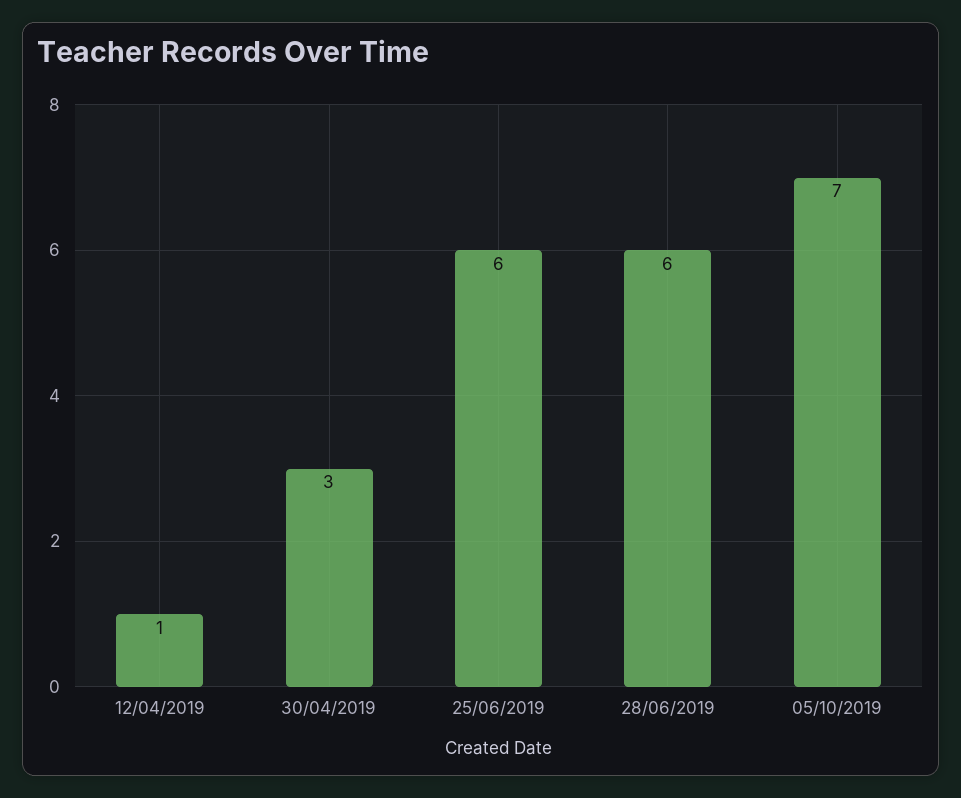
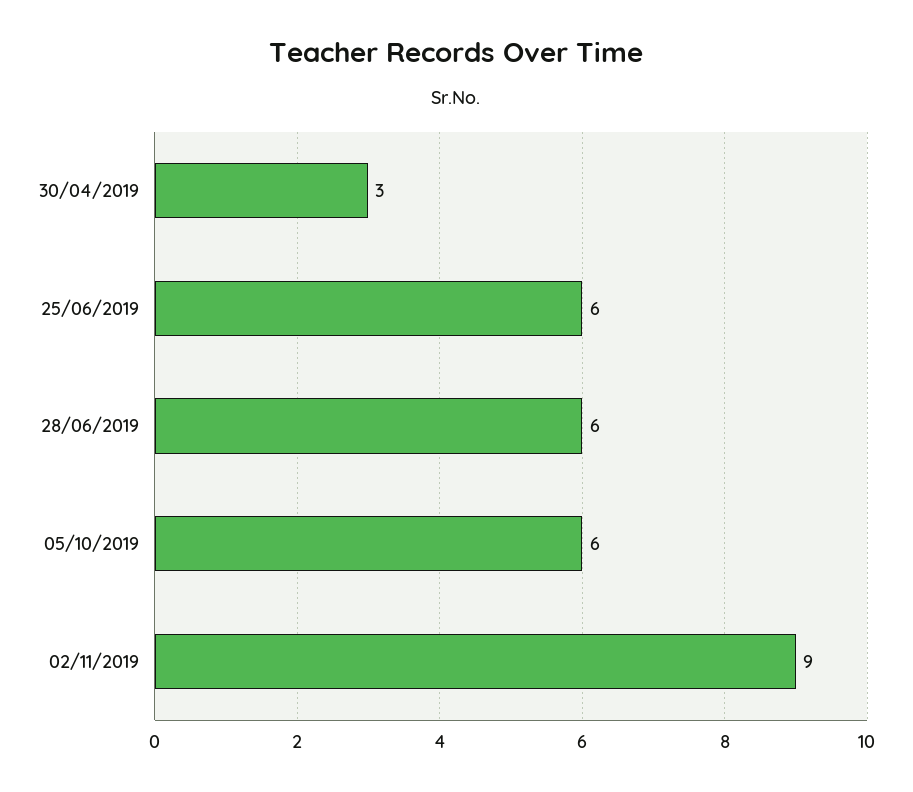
12/04/2019: 1 -> none
05/10/2019: 7 -> 6
02/11/2019: none -> 9

